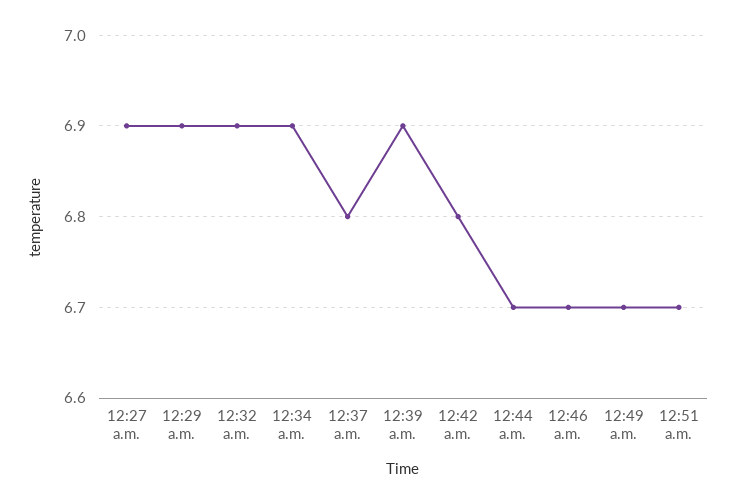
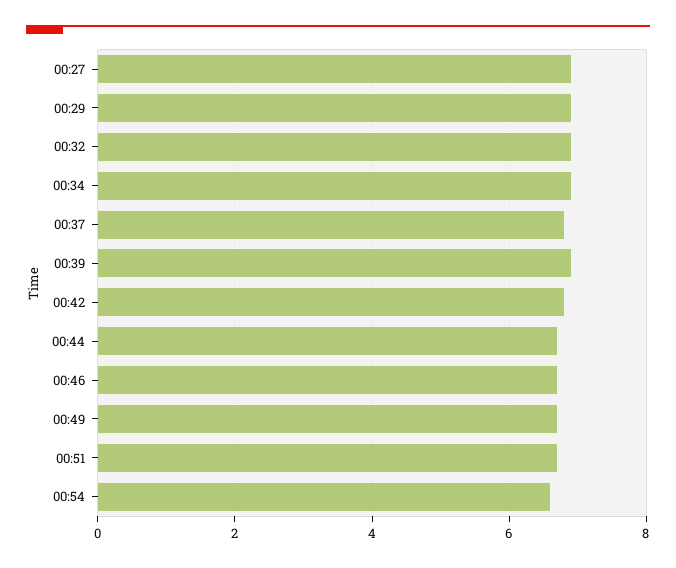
00:54: none -> 6.5

